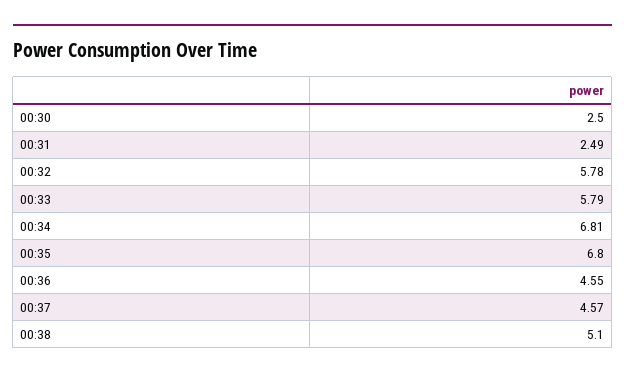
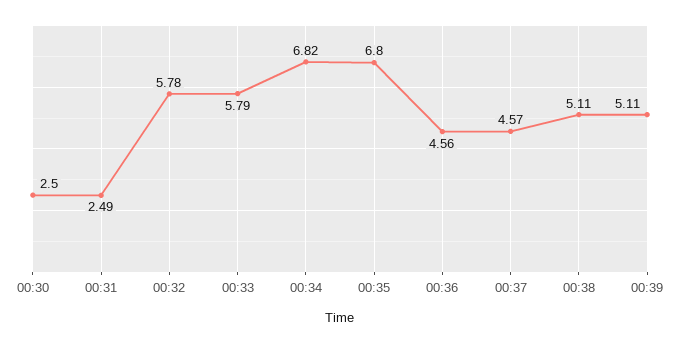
00:34: 6.81 -> 6.82
00:36: 4.55 -> 4.56
00:38: 5.1 -> 5.11
00:39: none -> 5.11

